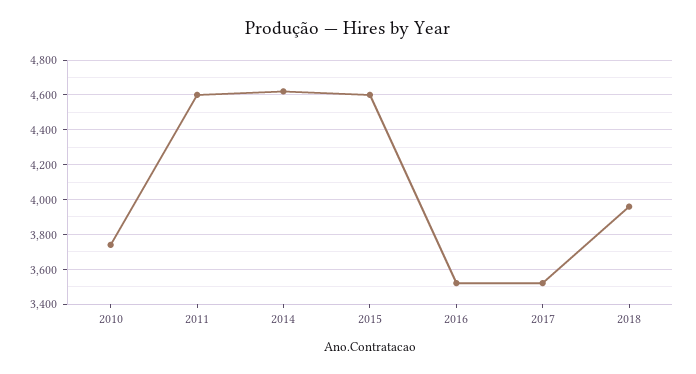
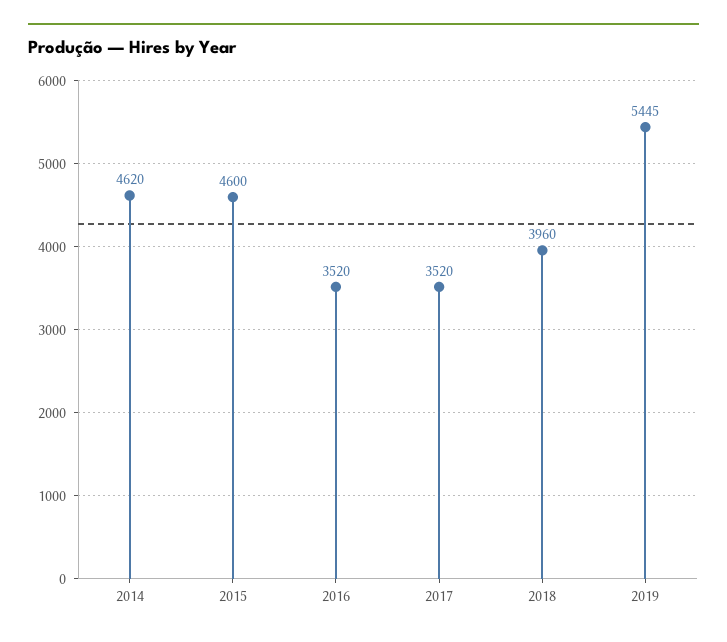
2010: 3750 -> none
2011: 4600 -> none
2019: none -> 5445

